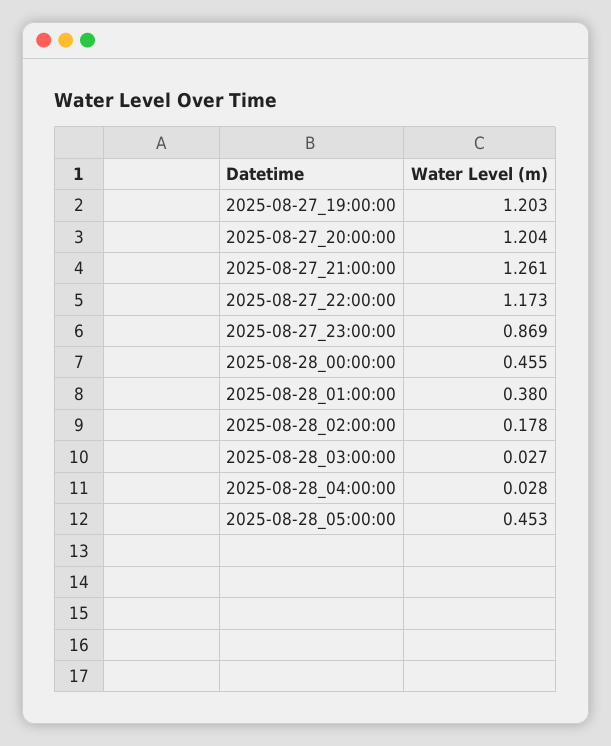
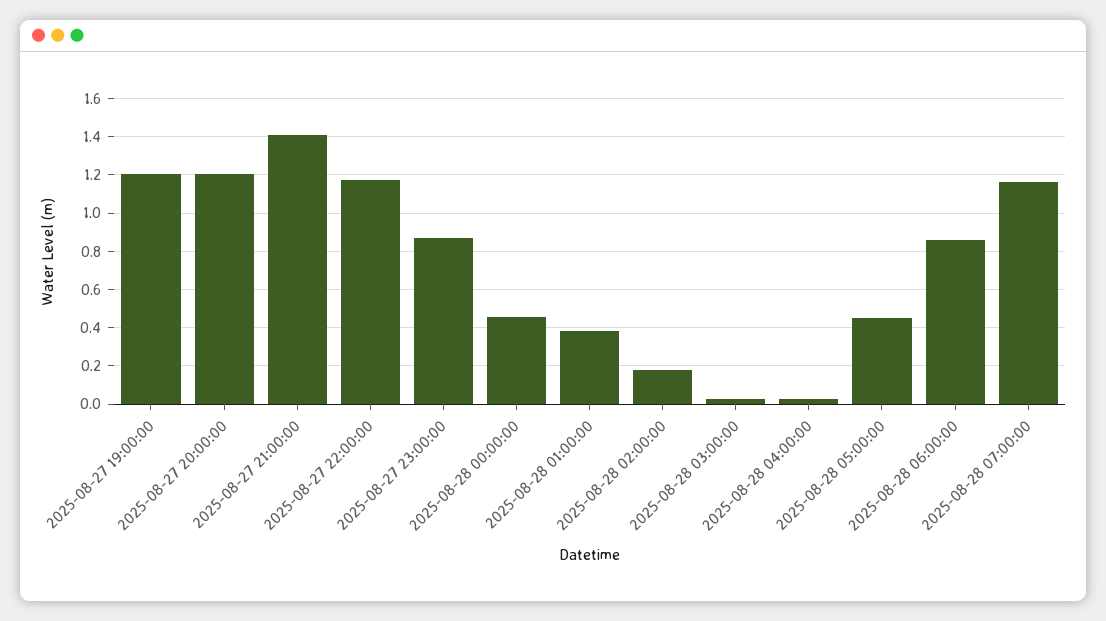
2025-08-27_21:00:00: 1.261 -> 1.4
2025-08-28 06:00:00: none -> 0.85
2025-08-28 07:00:00: none -> 1.15

